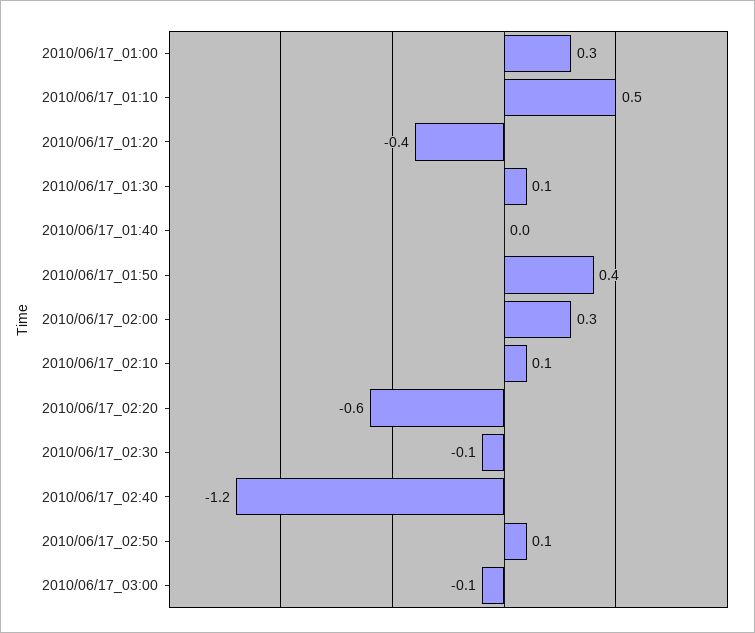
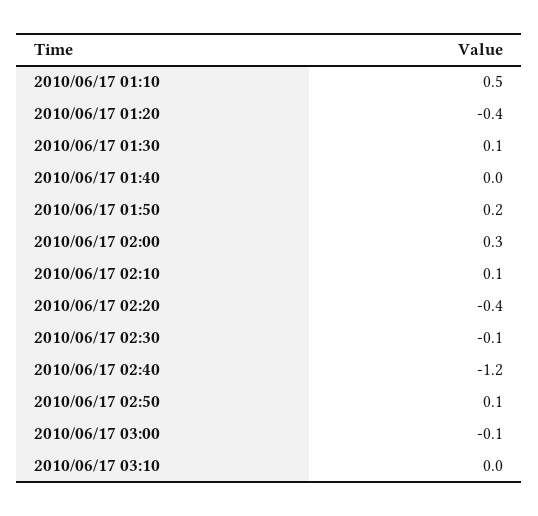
2010/06/17_01:00: 0.3 -> none
2010/06/17_01:50: 0.4 -> 0.2
2010/06/17_02:20: -0.6 -> -0.4
2010/06/17 03:10: none -> 0

